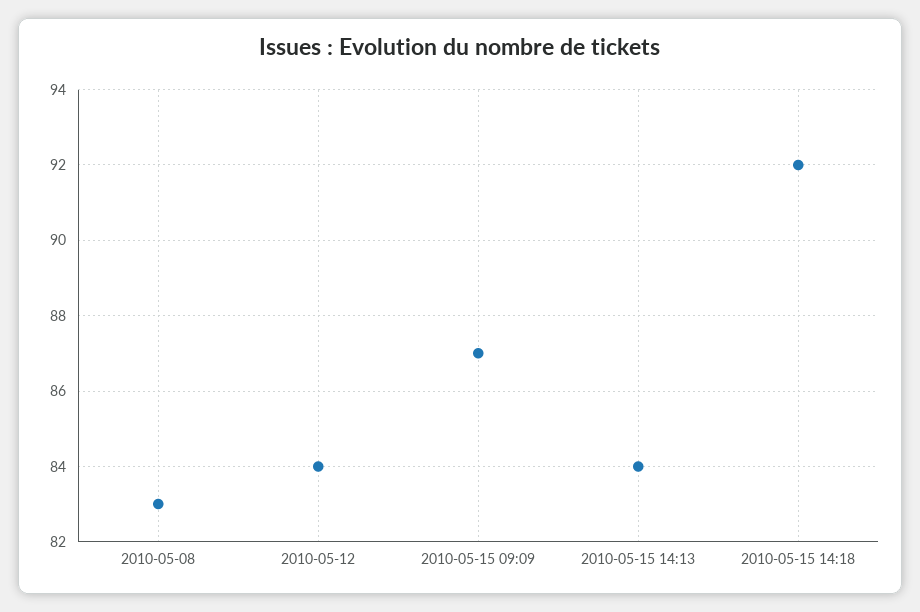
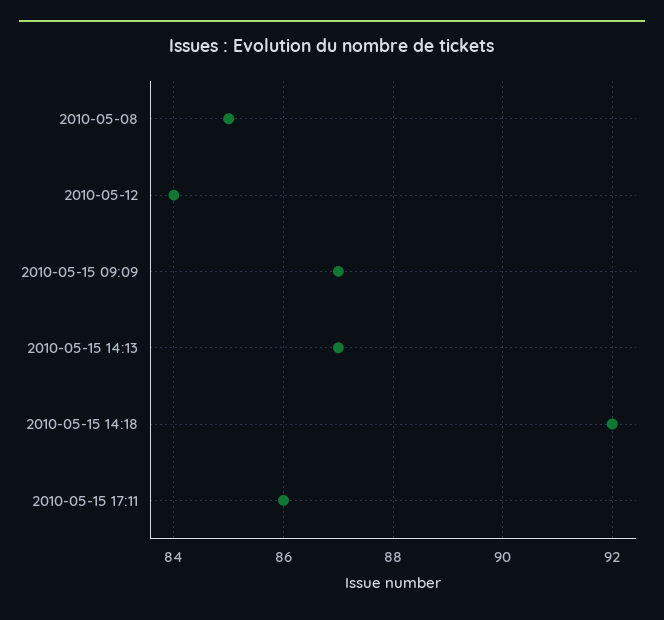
2010-05-08: 83 -> 85
2010-05-15 14:13: 84 -> 87
2010-05-15 17:11: none -> 86

